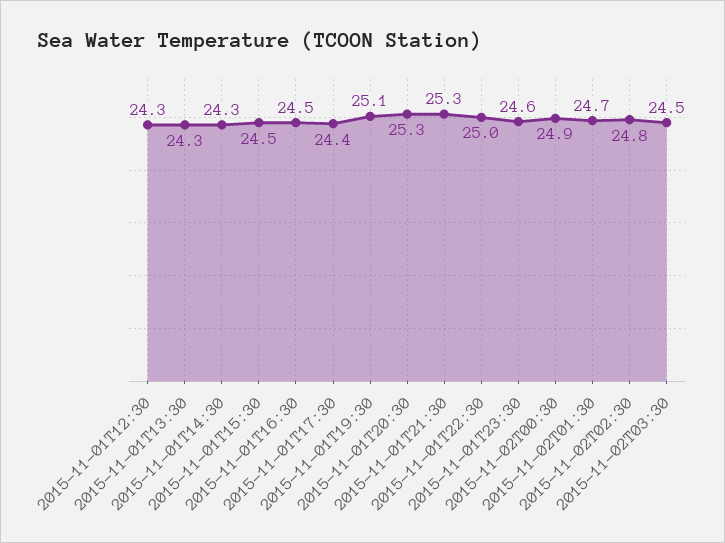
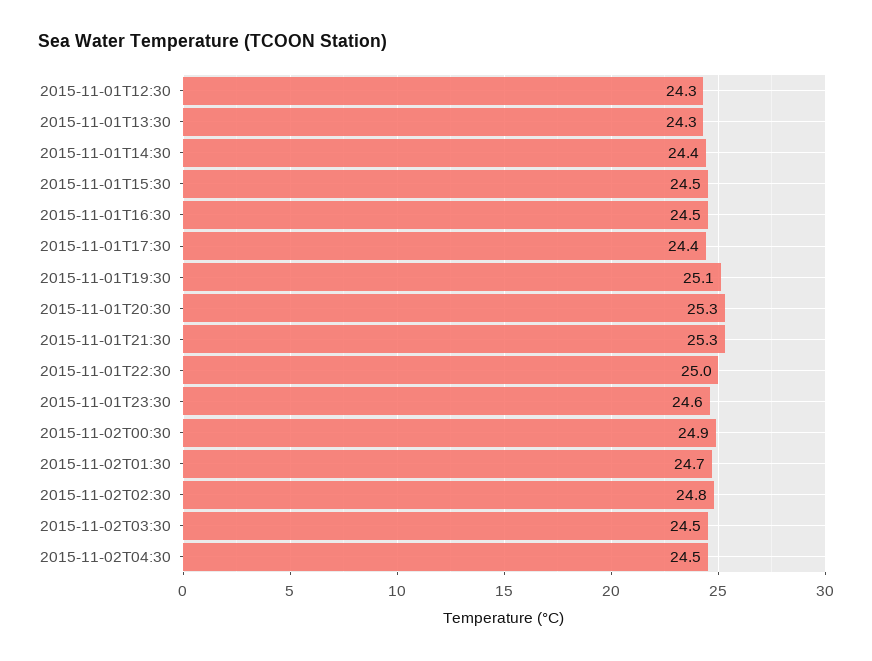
2015-11-01T14:30: 24.3 -> 24.4
2015-11-02T04:30: none -> 24.5

